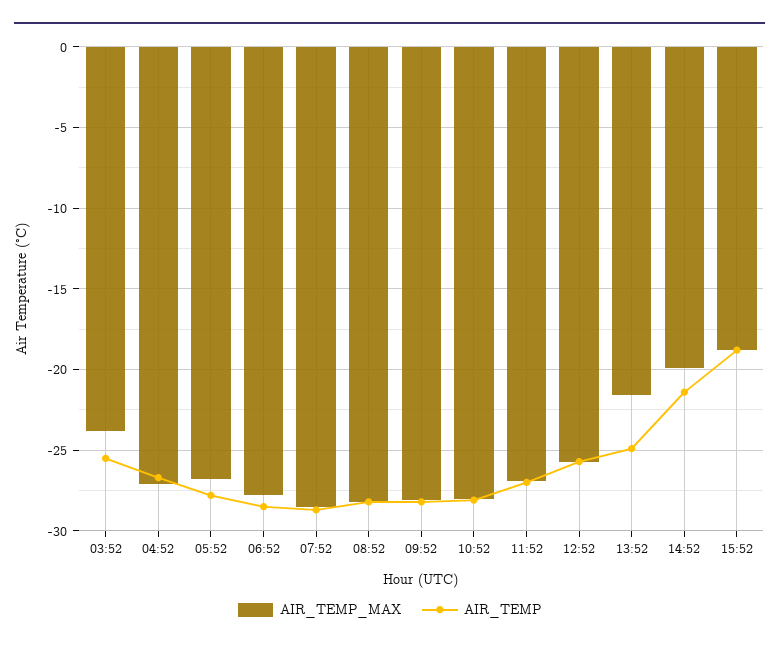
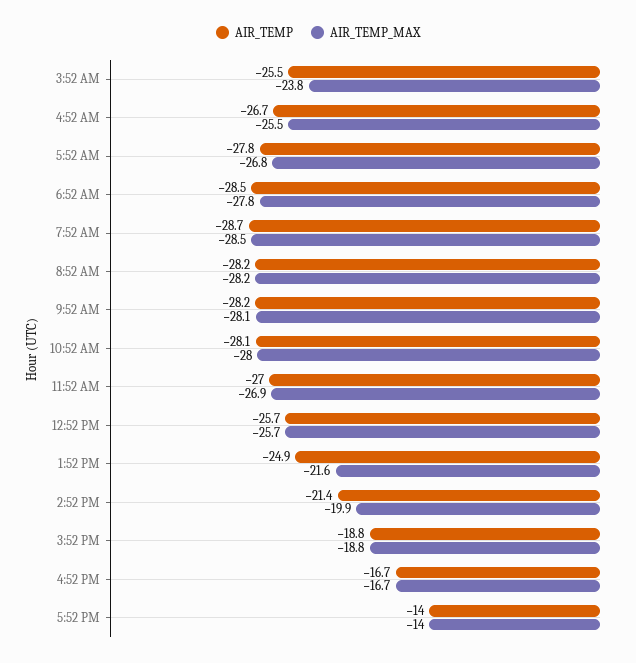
AIR_TEMP_MAX, 04:52: -27 -> -25.5
AIR_TEMP, 4:52 PM: none -> -16.7
AIR_TEMP_MAX, 4:52 PM: none -> -16.7
AIR_TEMP, 5:52 PM: none -> -14
AIR_TEMP_MAX, 5:52 PM: none -> -14

